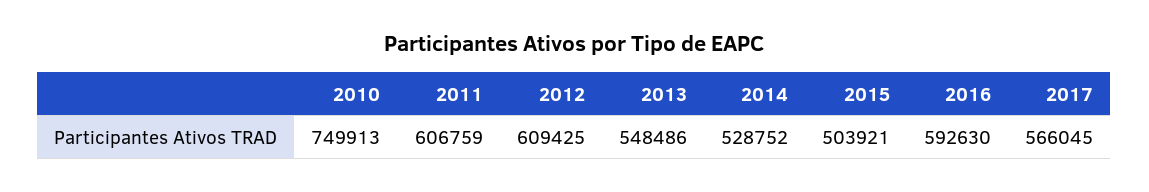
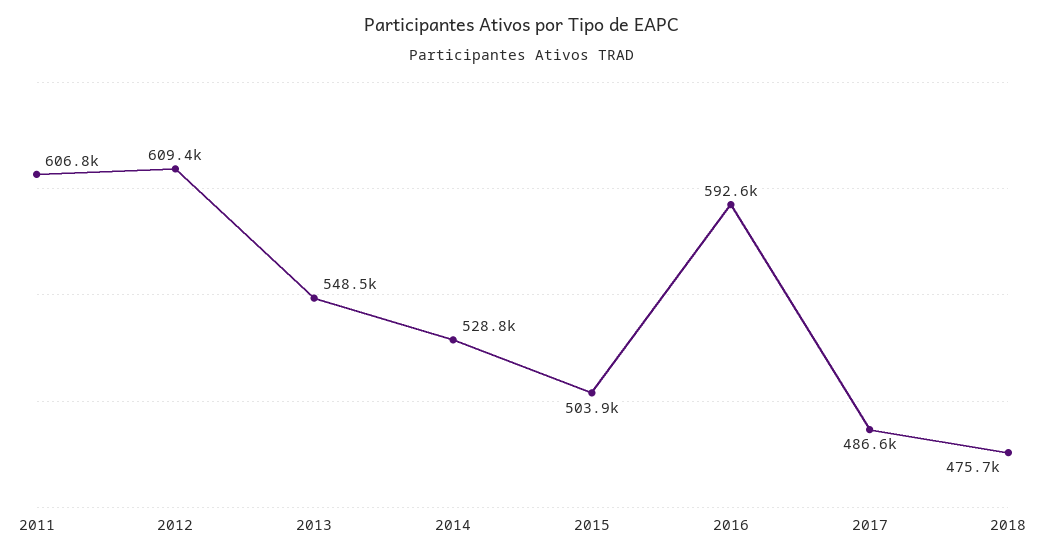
2010: 749913 -> none
2017: 566045 -> 486600
2018: none -> 475700

